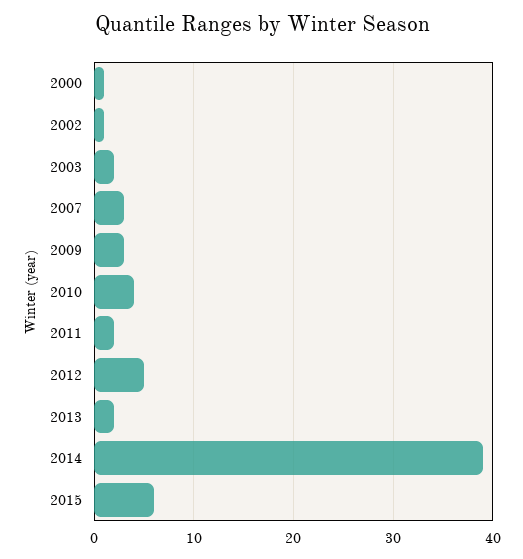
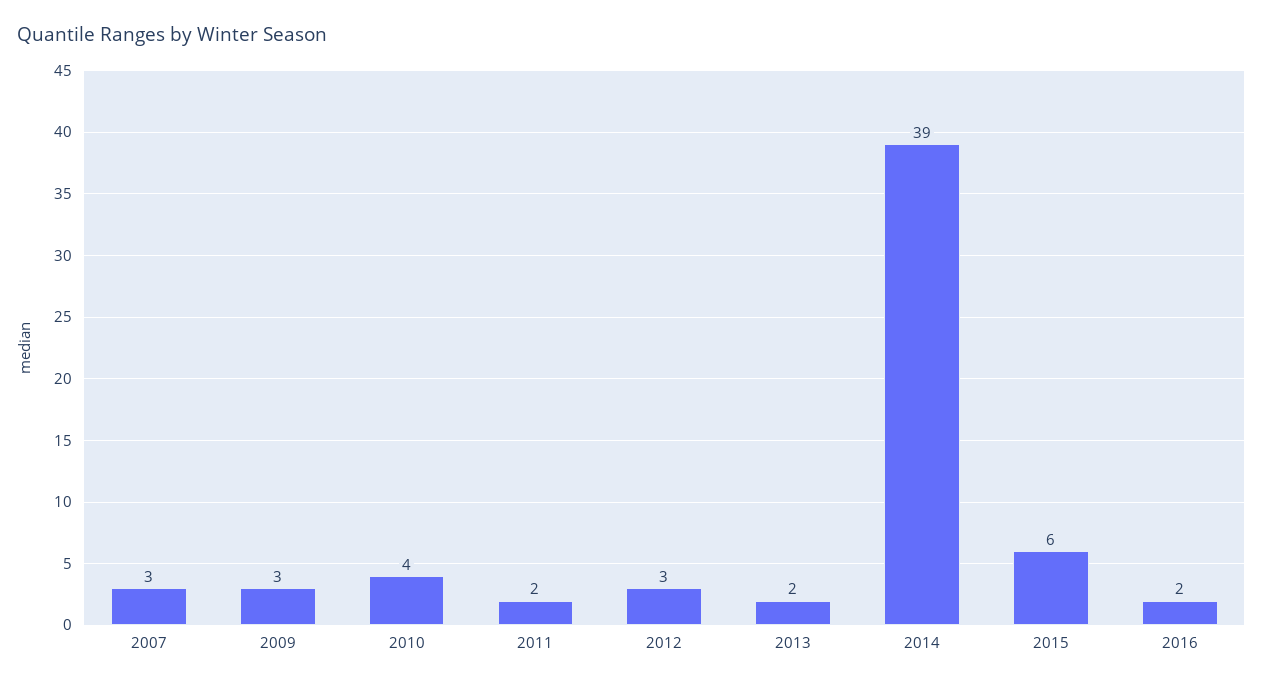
2000: 1 -> none
2002: 1 -> none
2003: 2 -> none
2012: 5 -> 3
2016: none -> 2

